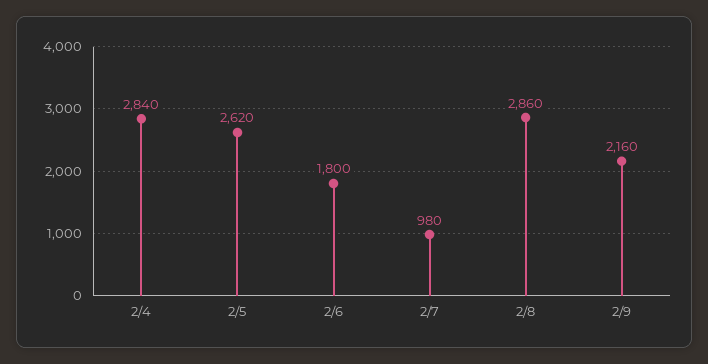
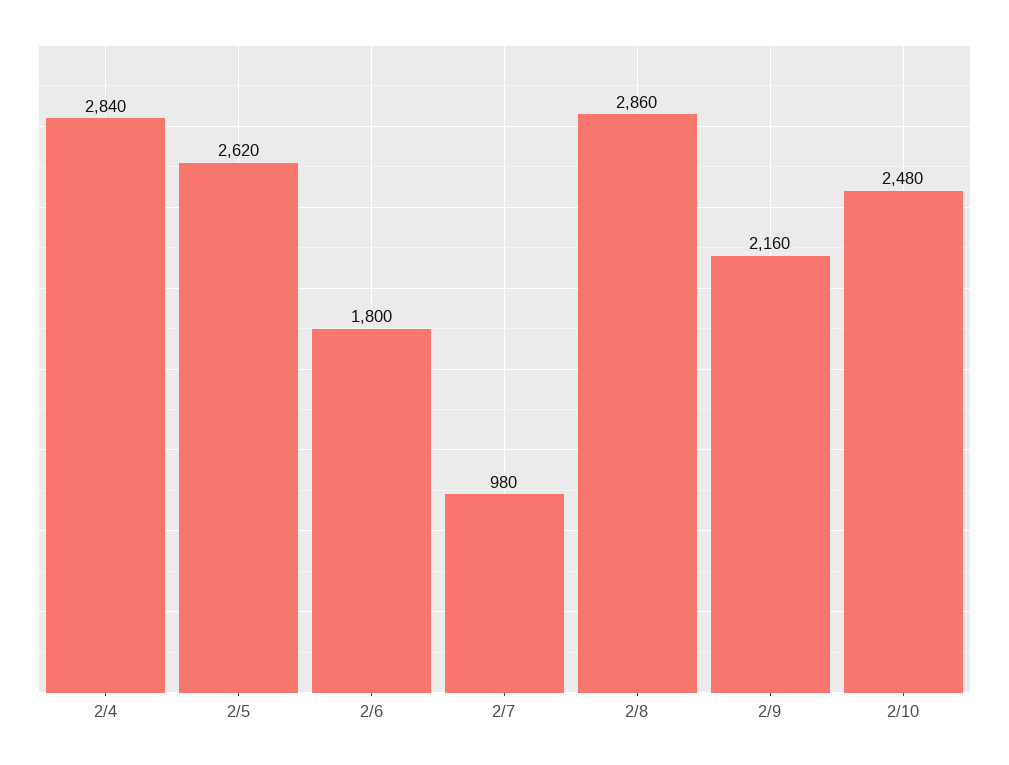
2/10: none -> 2480

